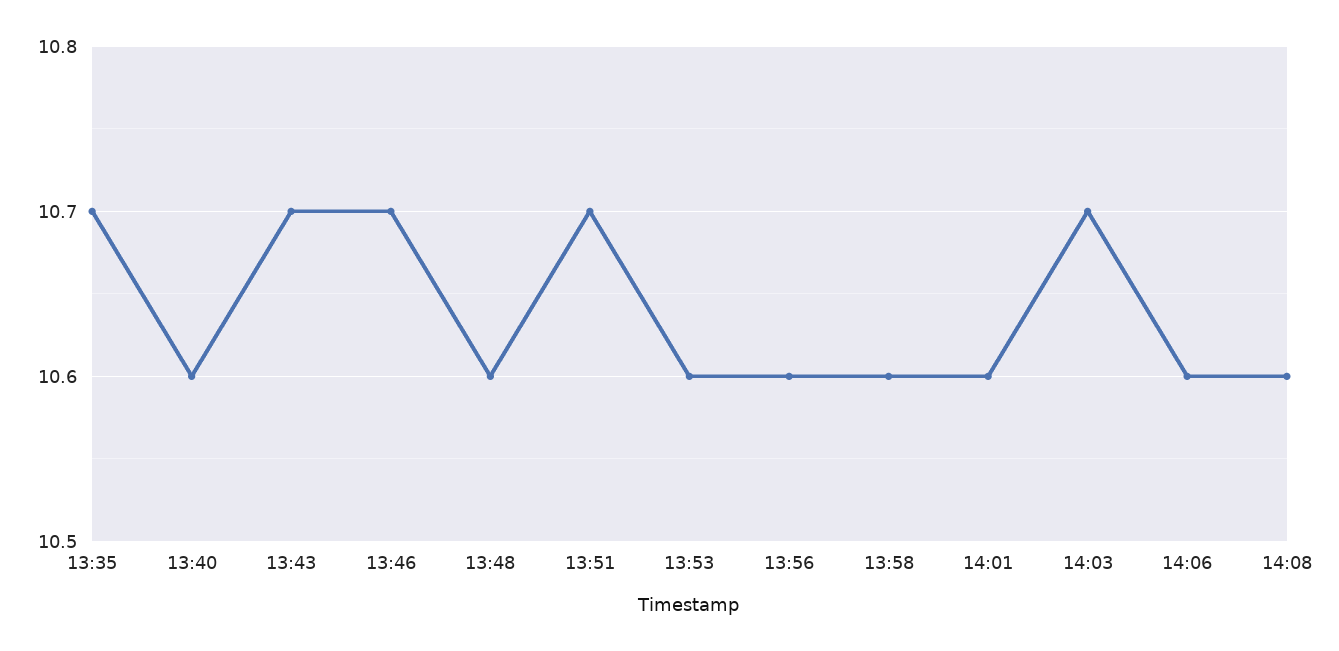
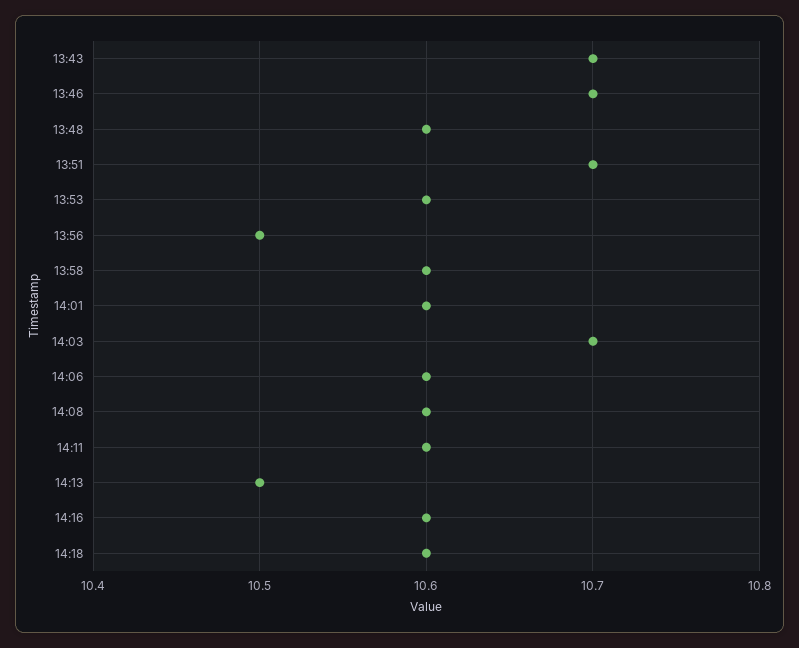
13:35: 10.7 -> none
13:40: 10.6 -> none
13:56: 10.6 -> 10.5
14:11: none -> 10.6
14:13: none -> 10.5
14:16: none -> 10.6
14:18: none -> 10.6

